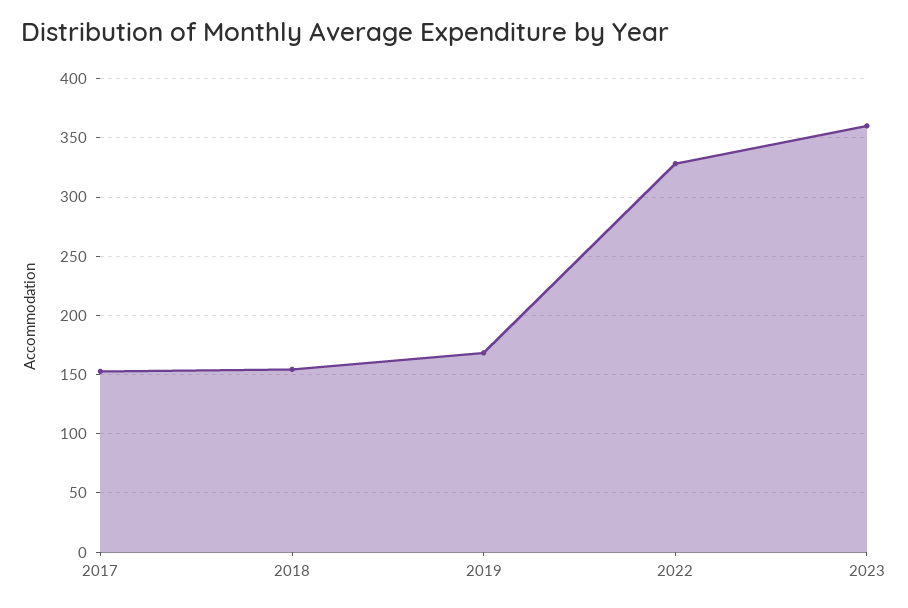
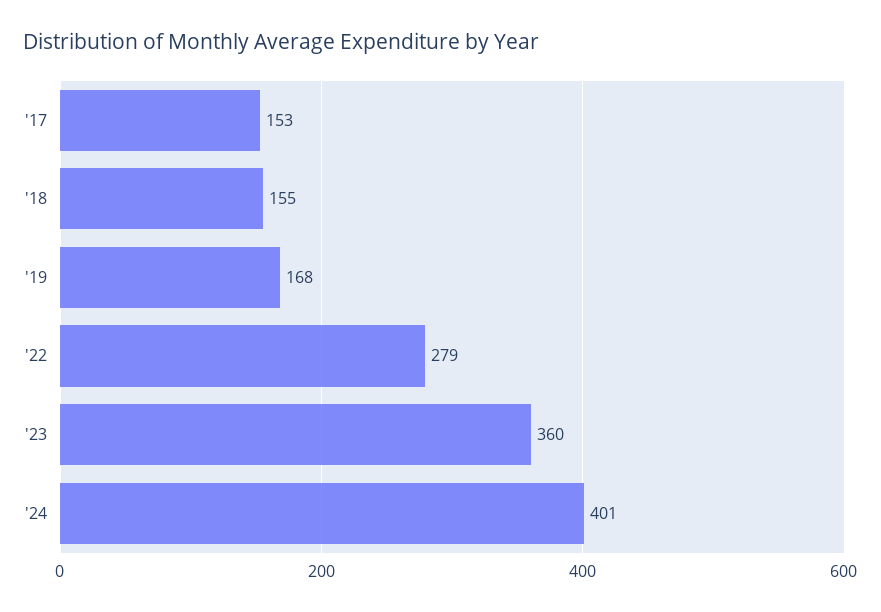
2022: 330 -> 279
'24: none -> 401

